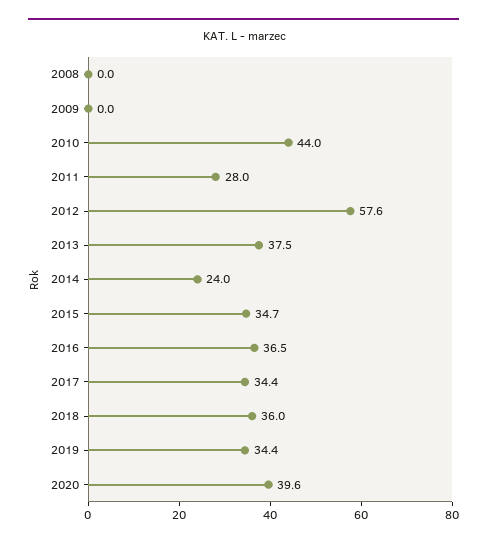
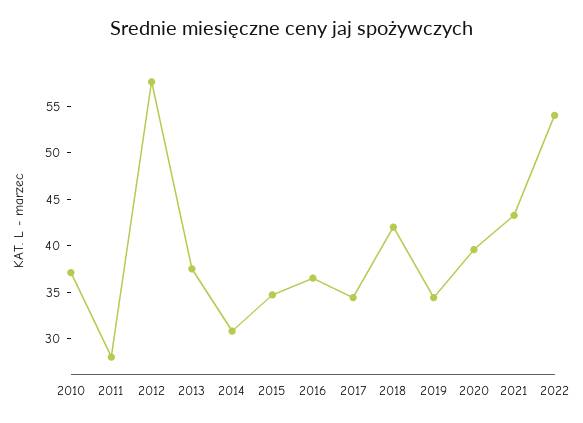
2008: 0 -> none
2009: 0 -> none
2010: 44 -> 37
2014: 24 -> 31
2018: 36 -> 42
2021: none -> 43
2022: none -> 54

